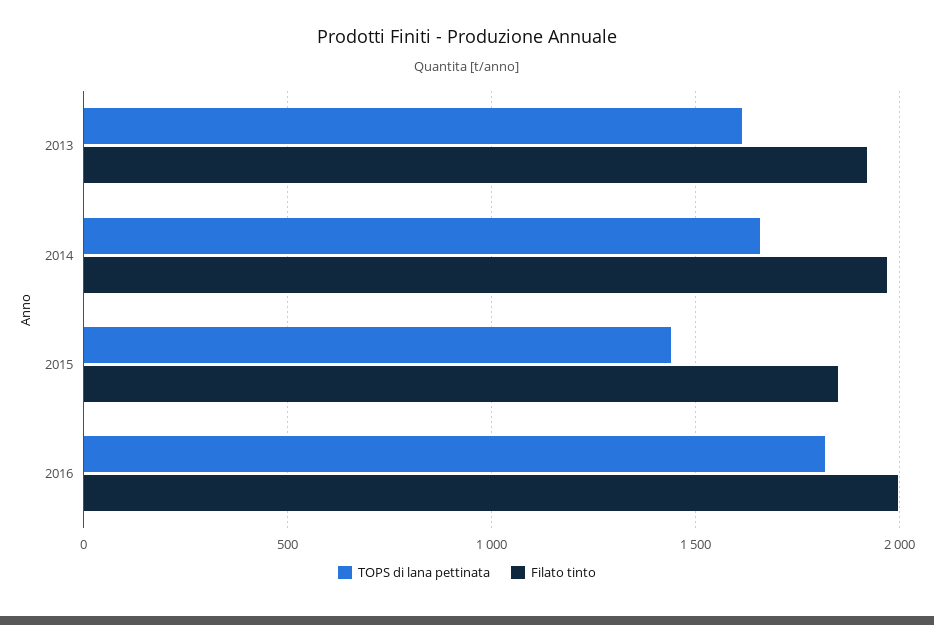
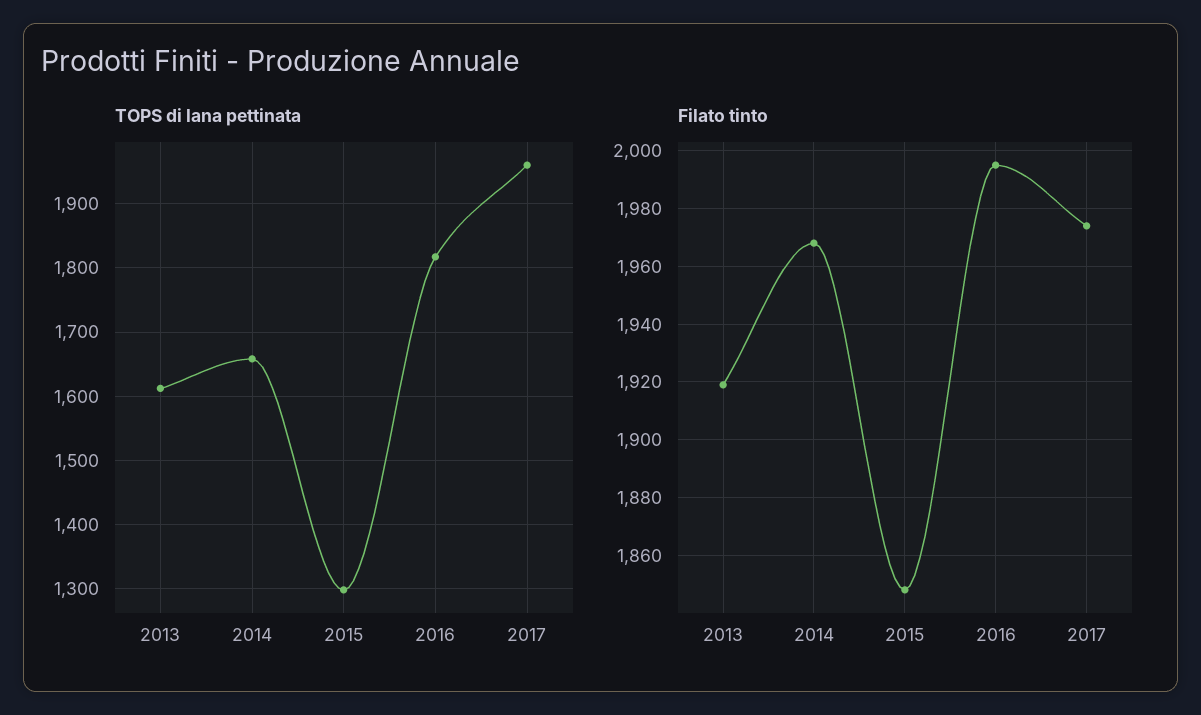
TOPS di lana pettinata, 2015: 1450 -> 1300
TOPS di lana pettinata, 2017: none -> 1960
Filato tinto, 2017: none -> 1975

